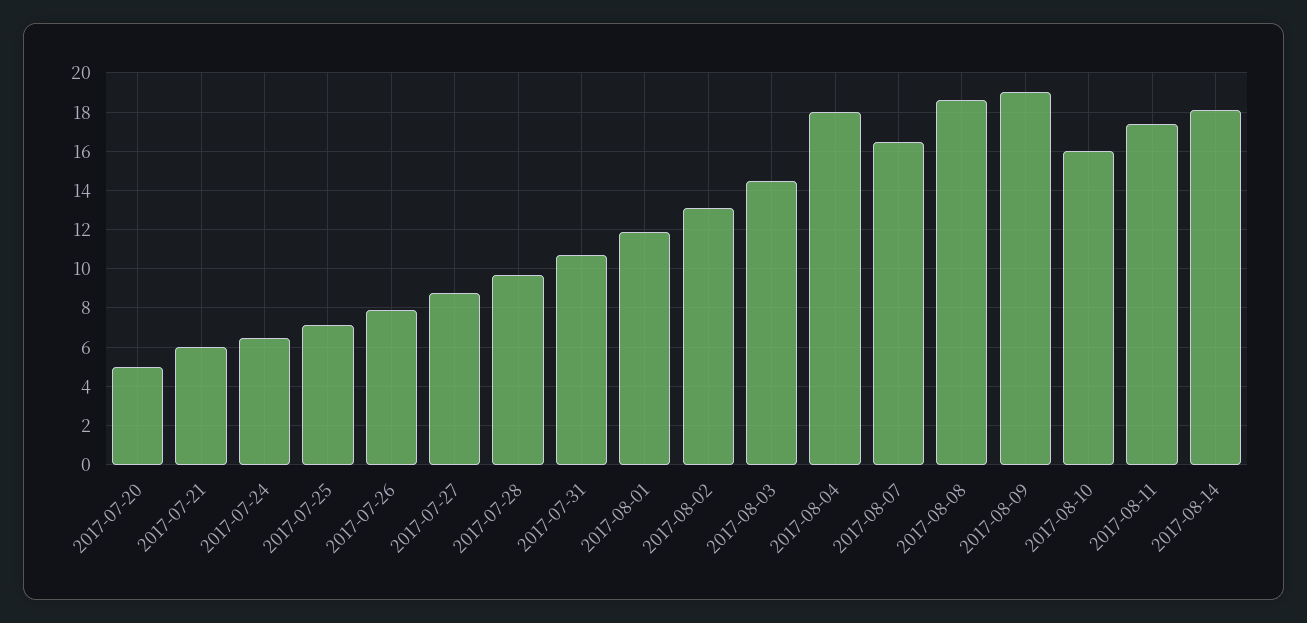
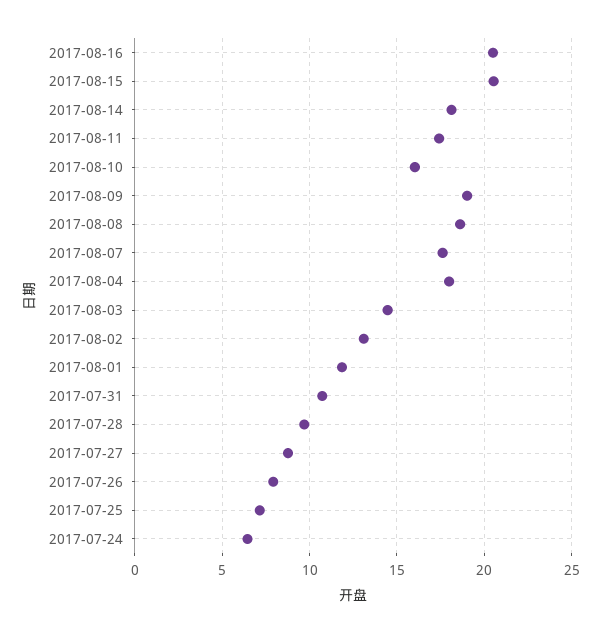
2017-07-20: 5 -> none
2017-07-21: 6 -> none
2017-08-07: 16.5 -> 17.5
2017-08-16: none -> 20.5
2017-08-15: none -> 20.5

